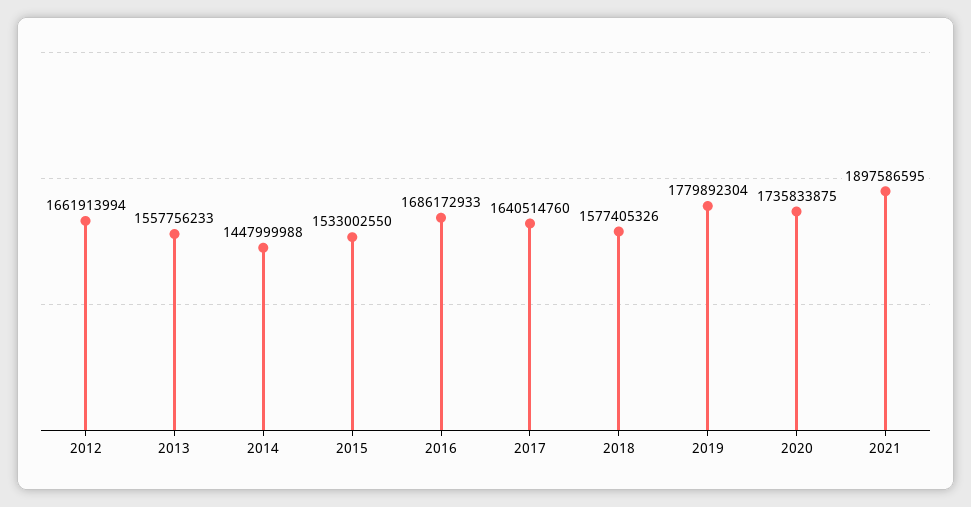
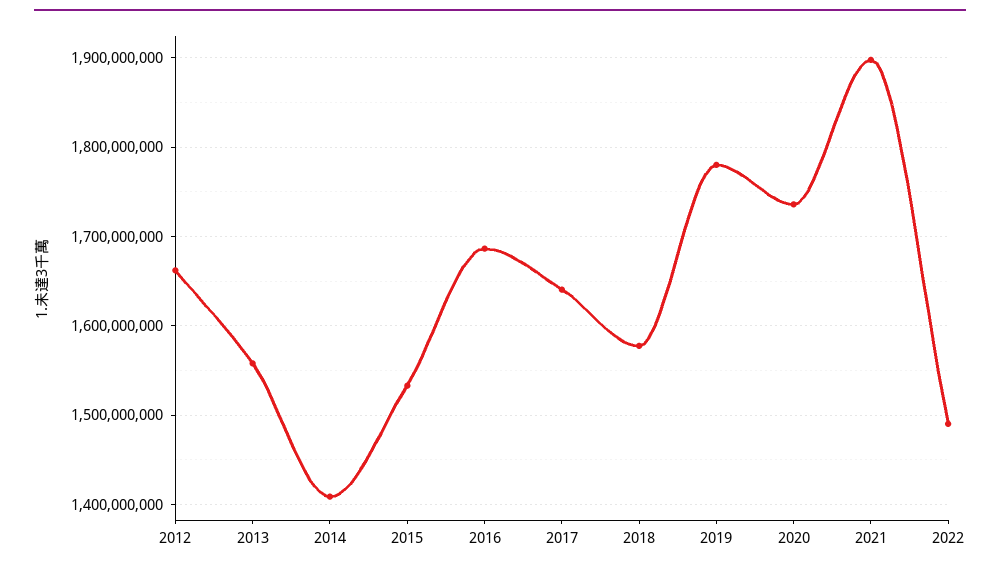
2014: 1447999988 -> 1410000000
2022: none -> 1490000000

